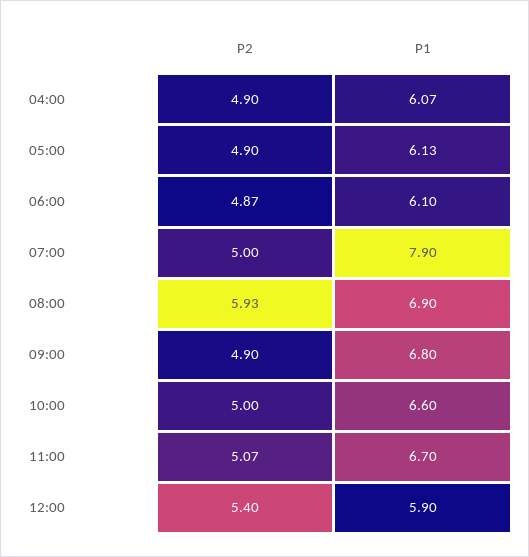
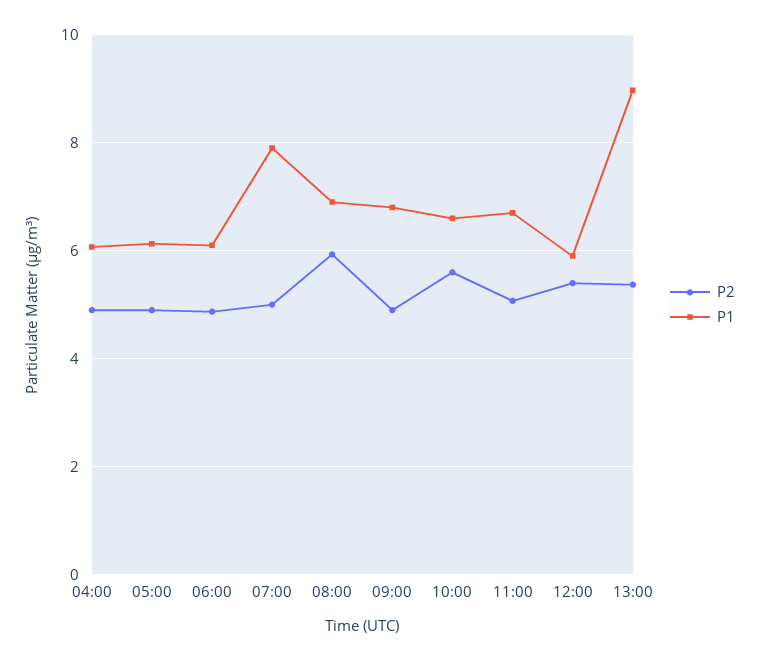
P2, 10:00: 5 -> 5.6
P2, 13:00: none -> 5.4
P1, 13:00: none -> 9

